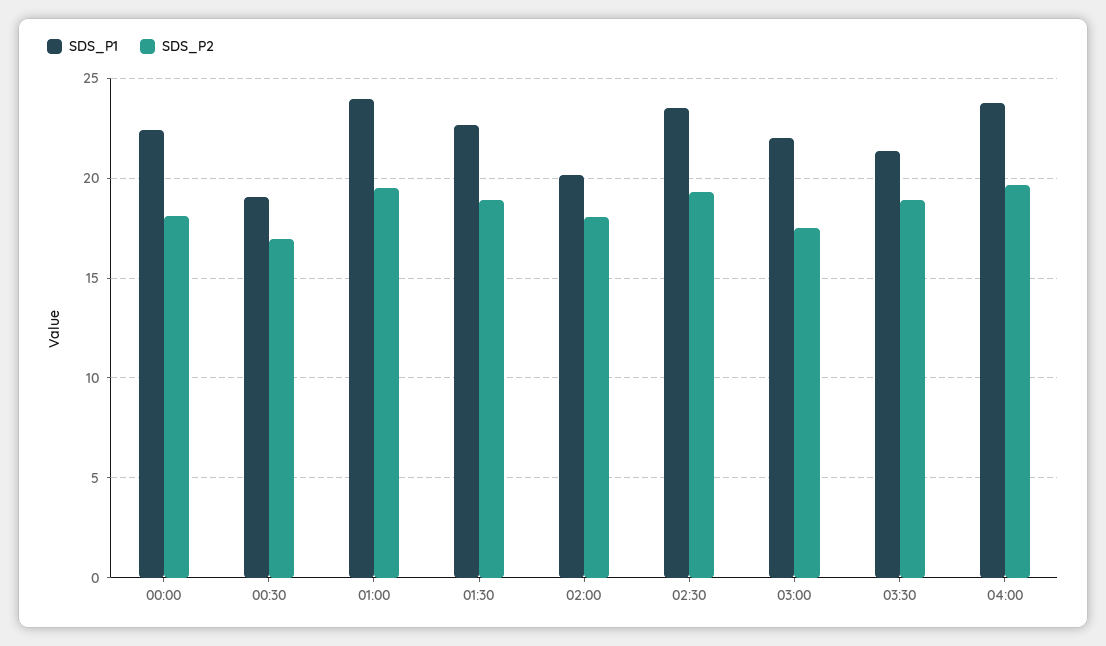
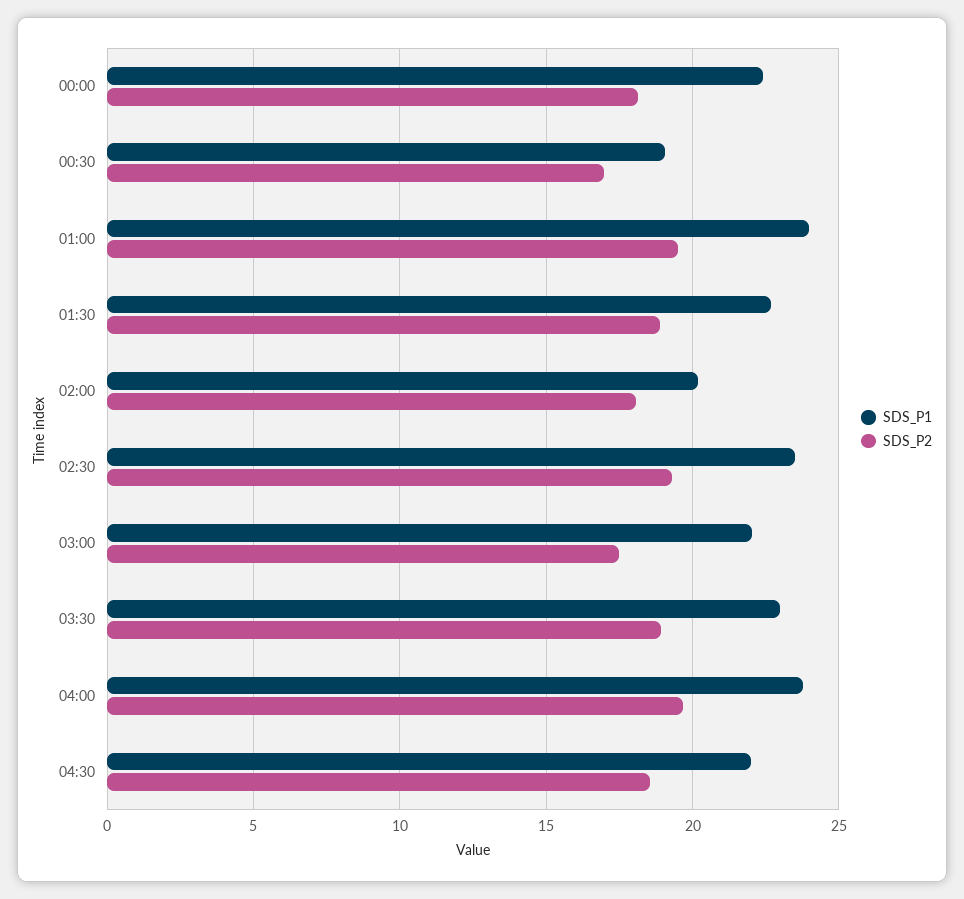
SDS_P1, 03:30: 21.5 -> 23
SDS_P1, 04:30: none -> 22
SDS_P2, 04:30: none -> 18.5

